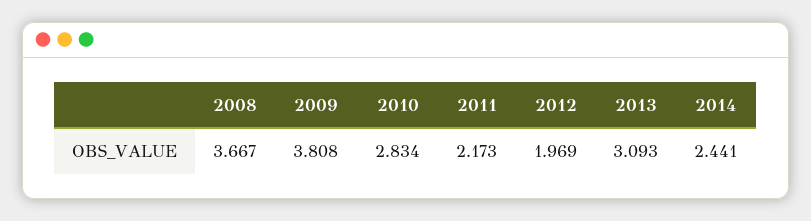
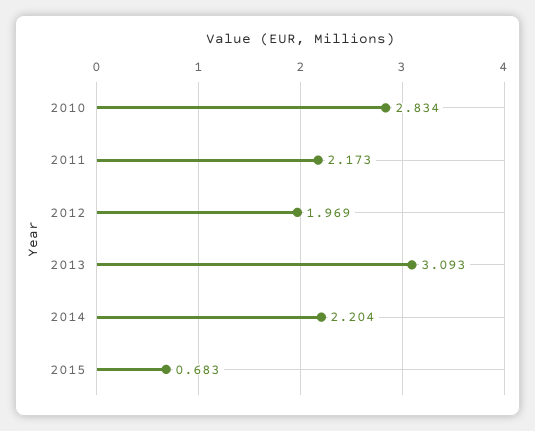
2008: 3.667 -> none
2009: 3.808 -> none
2014: 2.441 -> 2.204
2015: none -> 0.683

